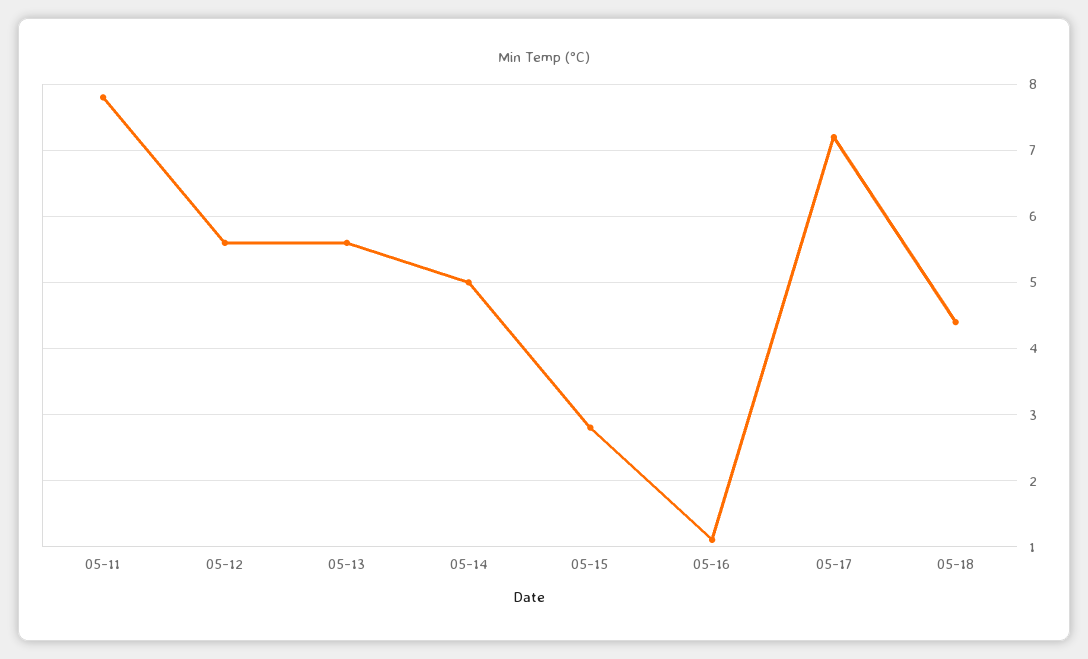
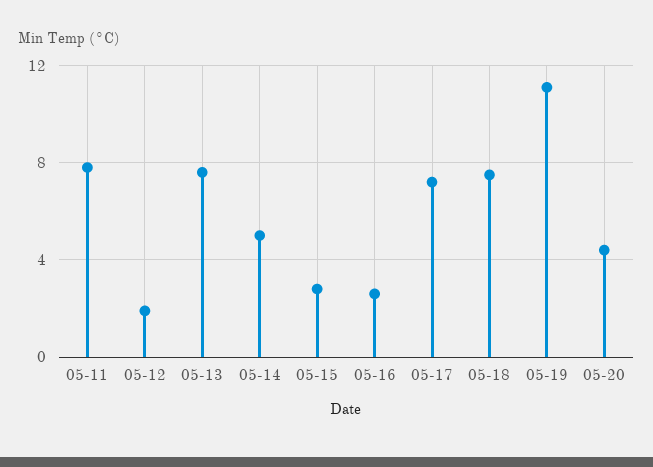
05-12: 5.6 -> 2
05-13: 5.6 -> 7.5
05-16: 1.1 -> 2.5
05-18: 4.4 -> 7.5
05-19: none -> 11
05-20: none -> 4.5

